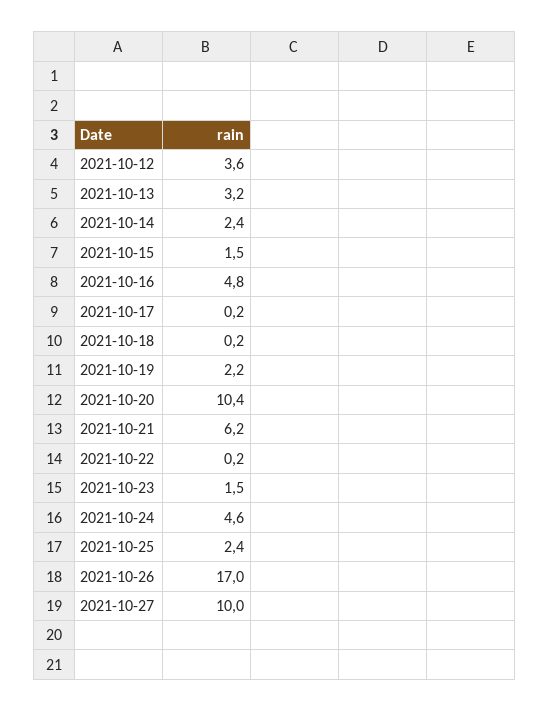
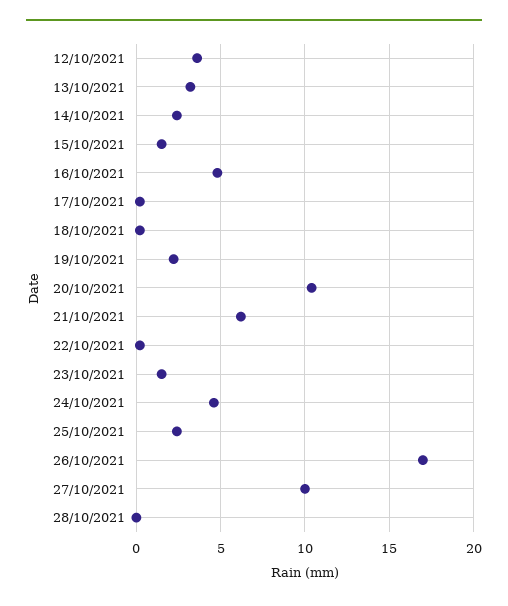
28/10/2021: none -> 0

